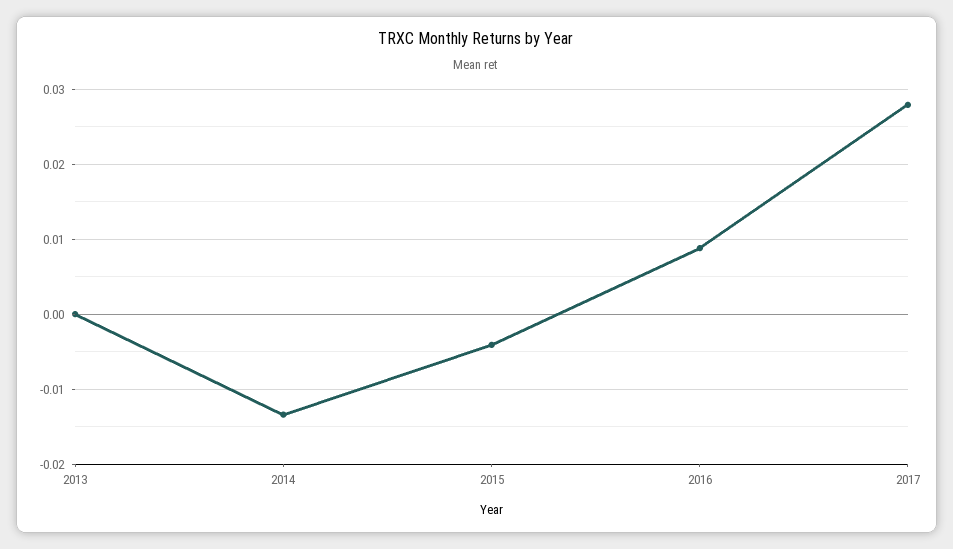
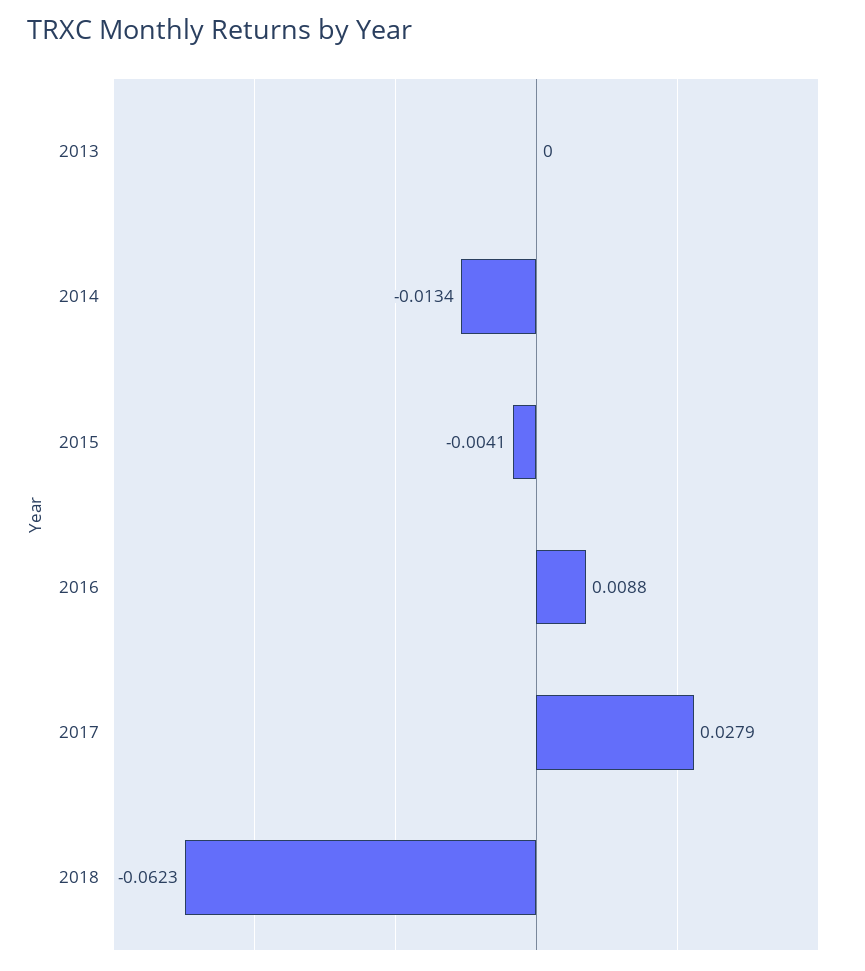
2018: none -> -0.0623

